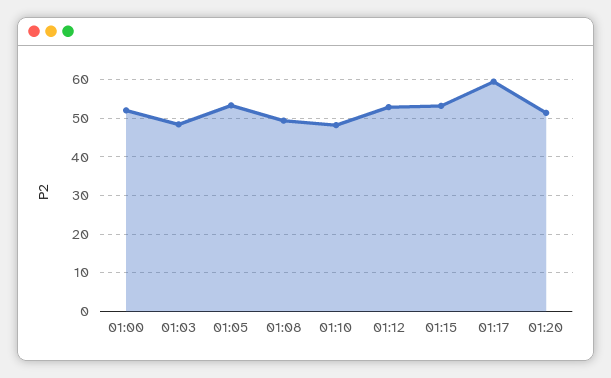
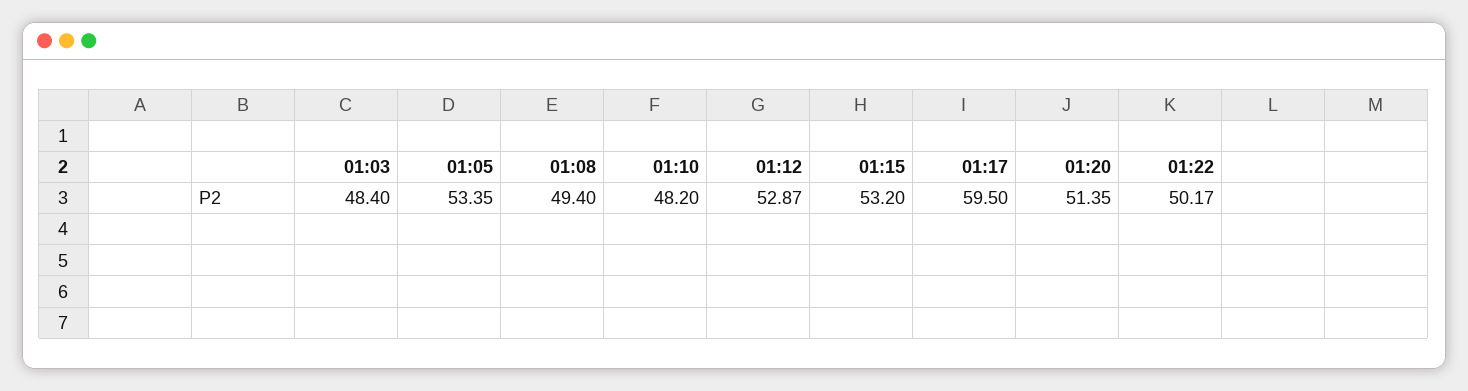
01:00: 52 -> none
01:22: none -> 50.17

